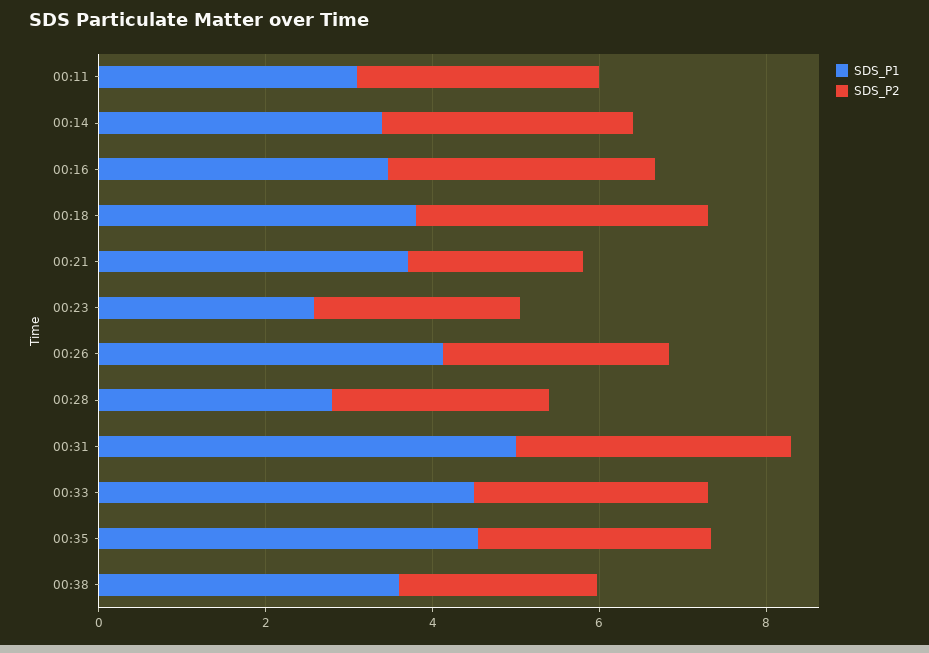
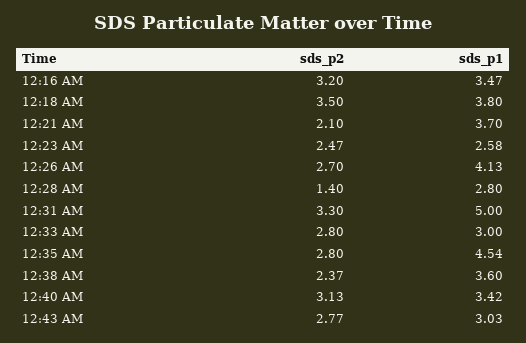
SDS_P1, 00:11: 3 -> none
SDS_P2, 00:11: 3 -> none
SDS_P1, 00:14: 3.5 -> none
SDS_P2, 00:14: 3 -> none
SDS_P2, 00:28: 2.5 -> 1.4
SDS_P1, 00:33: 4.5 -> 3
SDS_P2, 12:40 AM: none -> 3.13
SDS_P1, 12:40 AM: none -> 3.42
SDS_P2, 12:43 AM: none -> 2.77
SDS_P1, 12:43 AM: none -> 3.03

